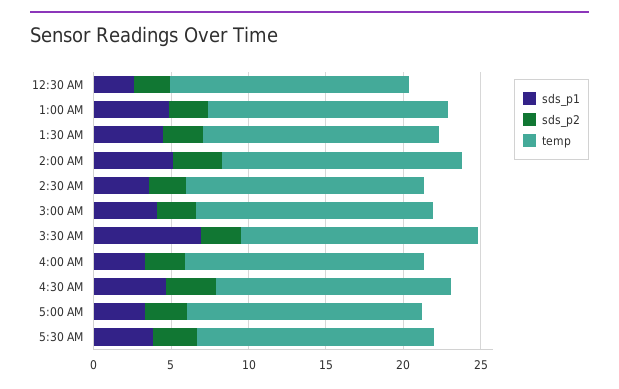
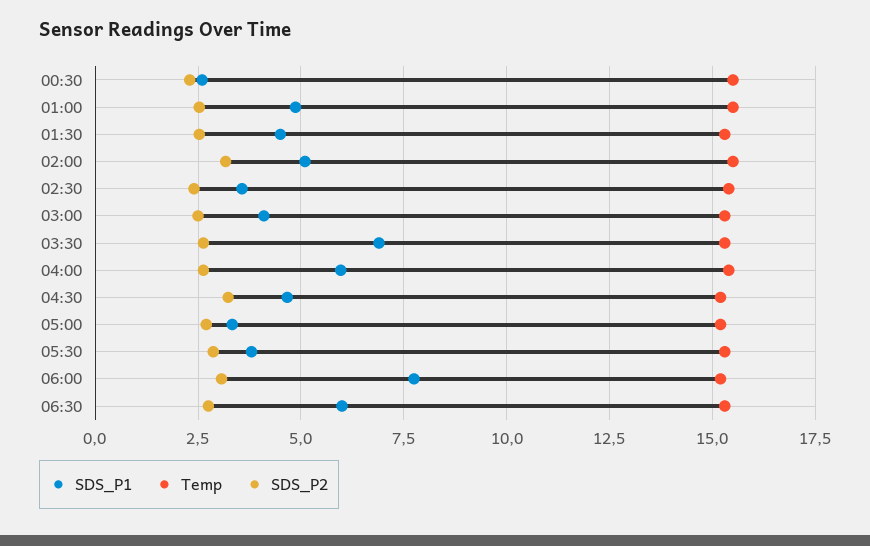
sds_p1, 4:00 AM: 3 -> 6
sds_p1, 06:00: none -> 7.75
temp, 06:00: none -> 15.25
sds_p2, 06:00: none -> 3
sds_p1, 06:30: none -> 6
temp, 06:30: none -> 15.25
sds_p2, 06:30: none -> 2.75

